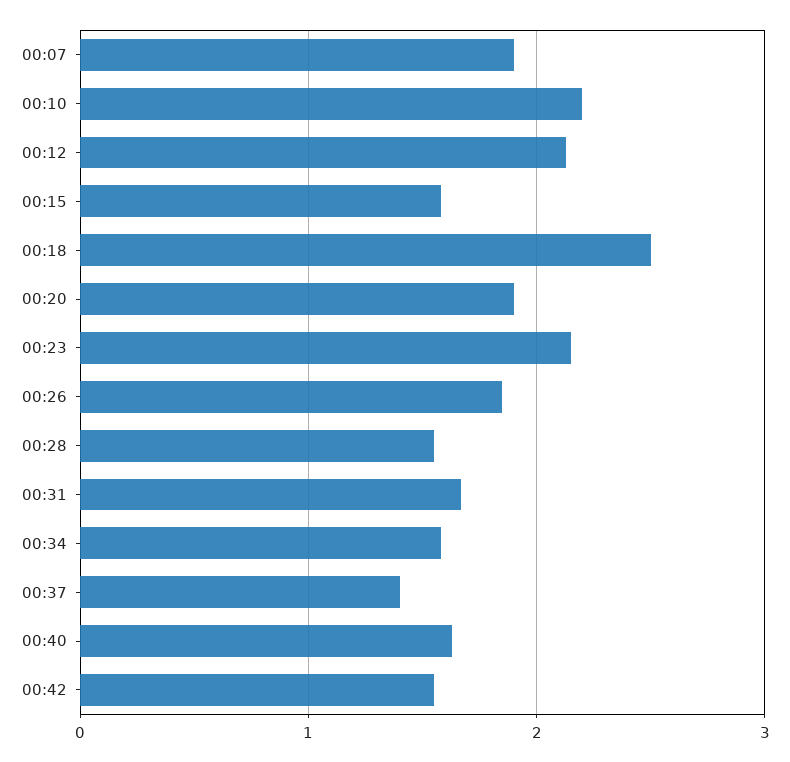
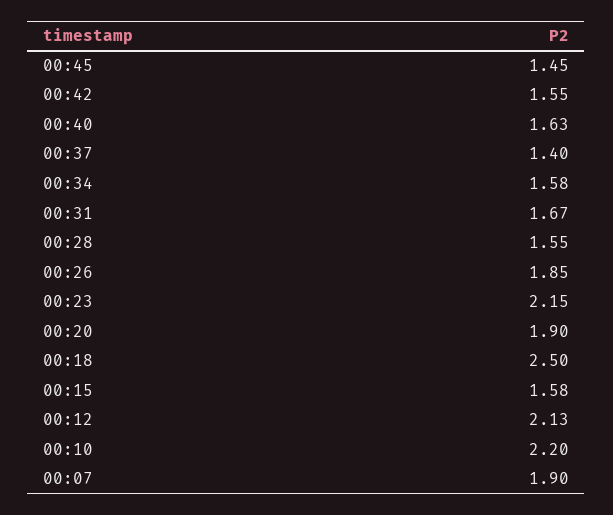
00:45: none -> 1.45

